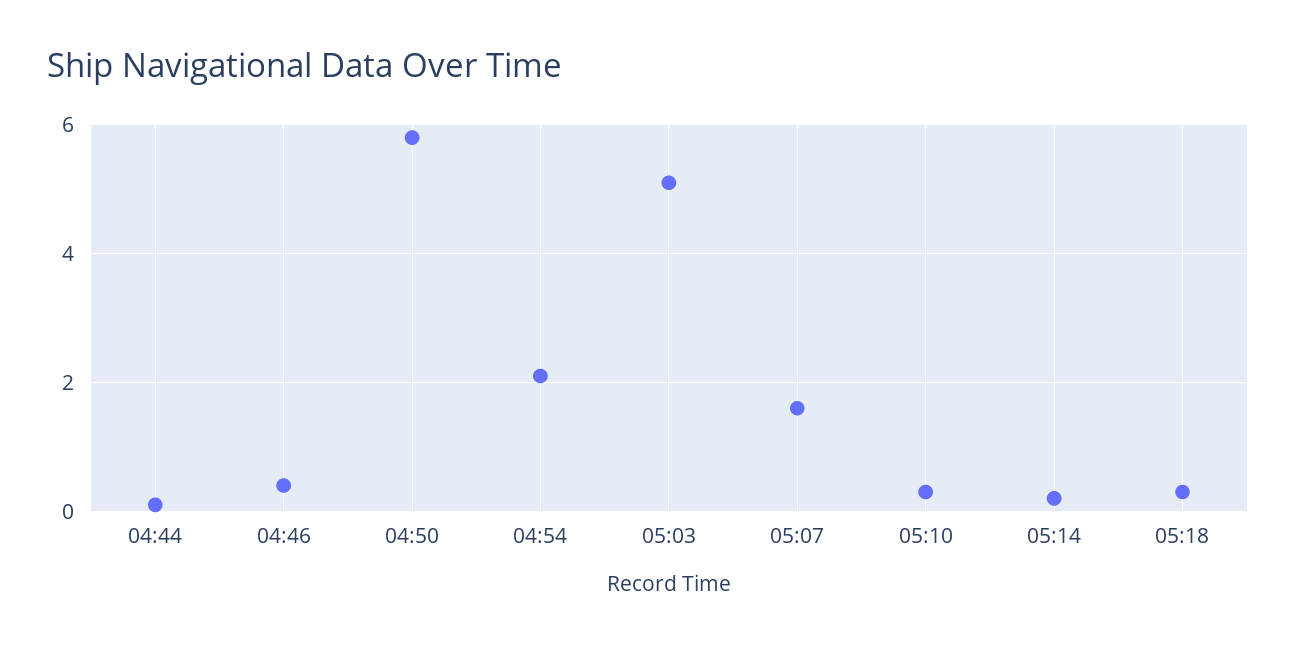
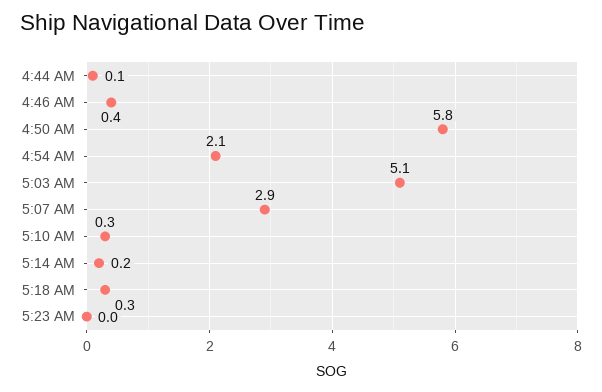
05:07: 1.5 -> 2.9
5:23 AM: none -> 0

